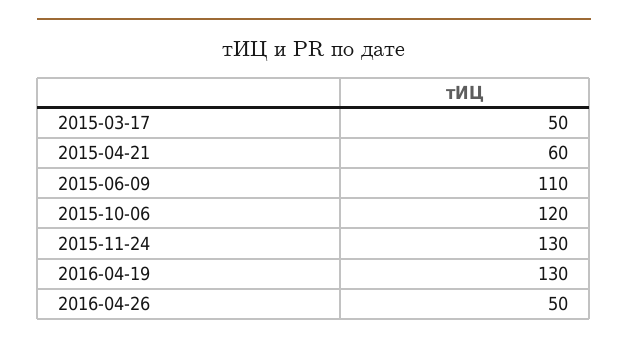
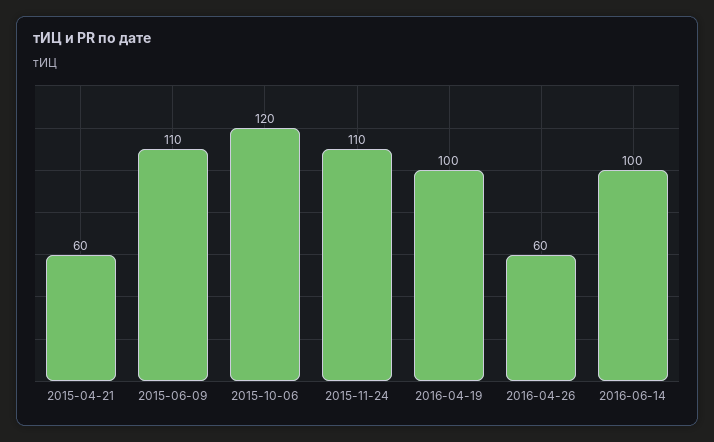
2015-03-17: 50 -> none
2015-11-24: 130 -> 110
2016-04-19: 130 -> 100
2016-04-26: 50 -> 60
2016-06-14: none -> 100

